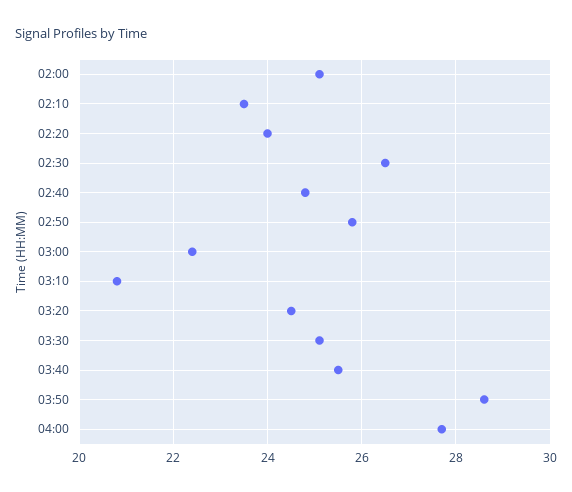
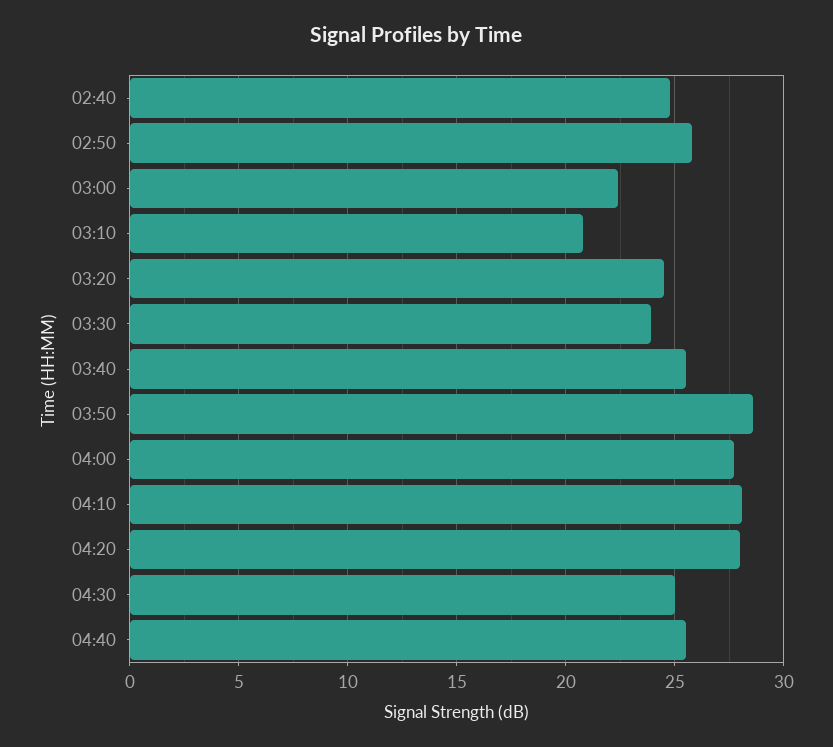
02:00: 25 -> none
02:10: 23.5 -> none
02:20: 24 -> none
02:30: 26.5 -> none
03:30: 25 -> 24
04:10: none -> 28
04:20: none -> 28
04:30: none -> 25
04:40: none -> 25.5

